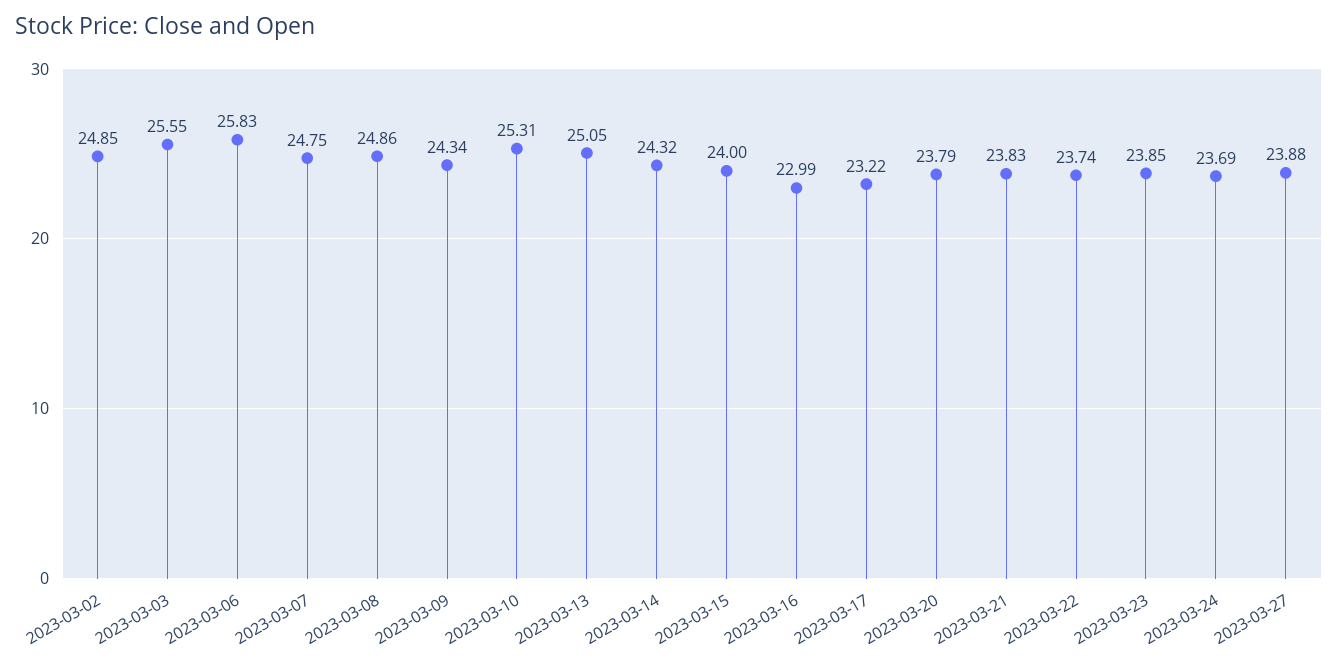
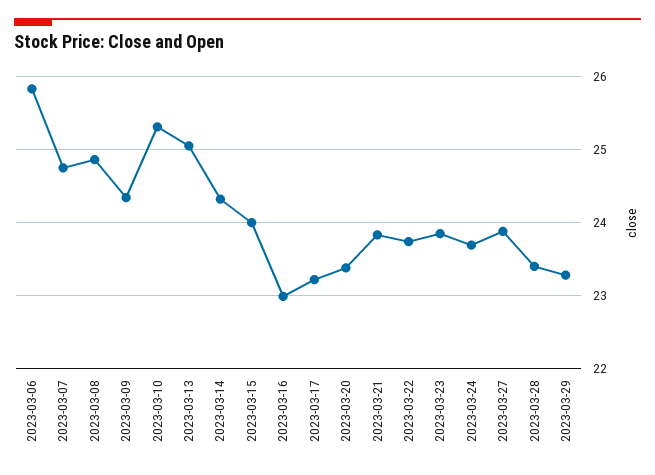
2023-03-02: 24.85 -> none
2023-03-03: 25.55 -> none
2023-03-20: 23.79 -> 23.4
2023-03-28: none -> 23.4
2023-03-29: none -> 23.3

